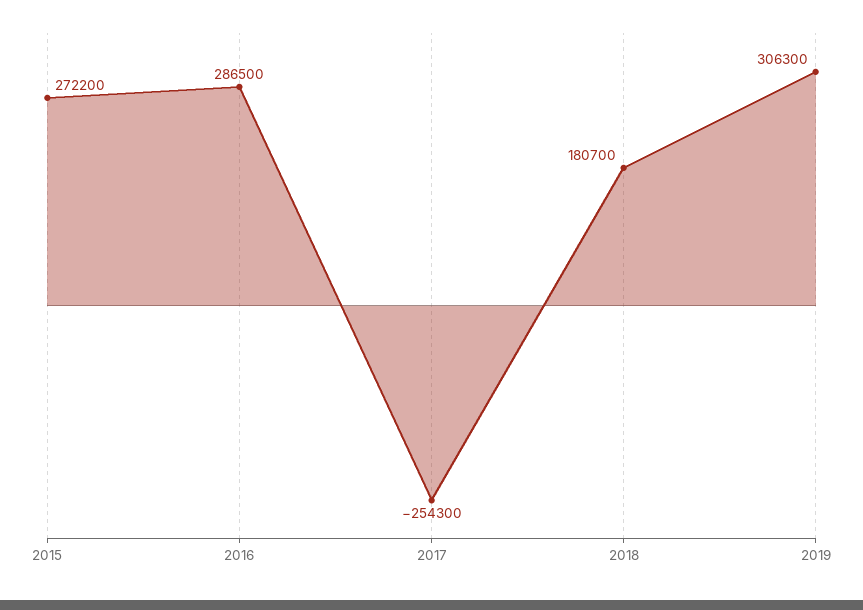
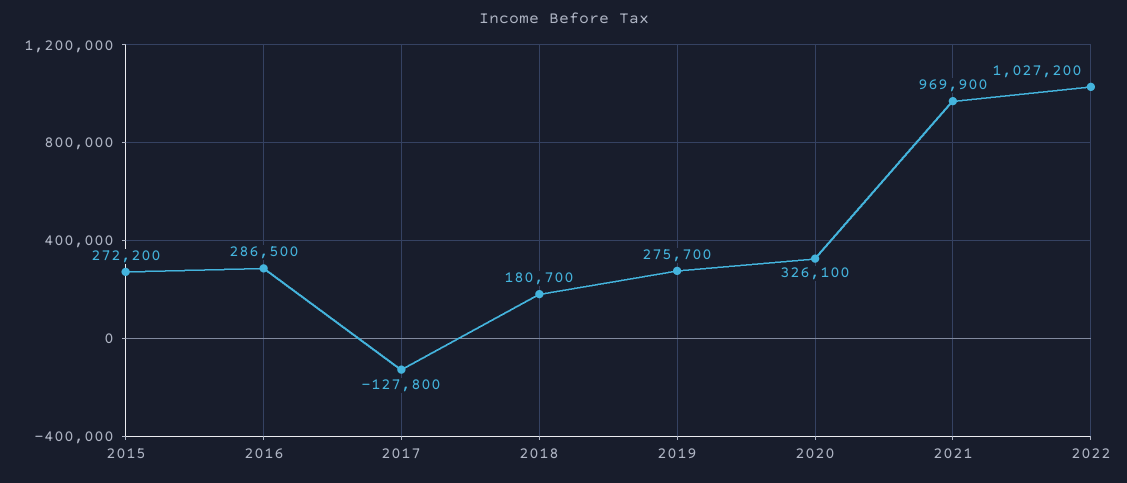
2017: -254300 -> -127800
2019: 306300 -> 275700
2020: none -> 326100
2021: none -> 969900
2022: none -> 1027200

